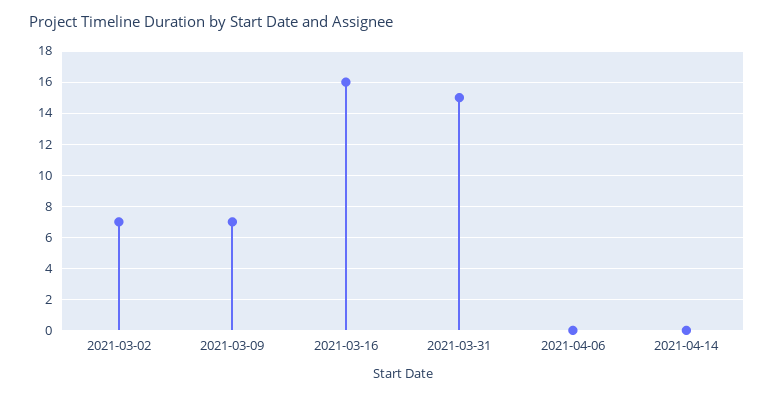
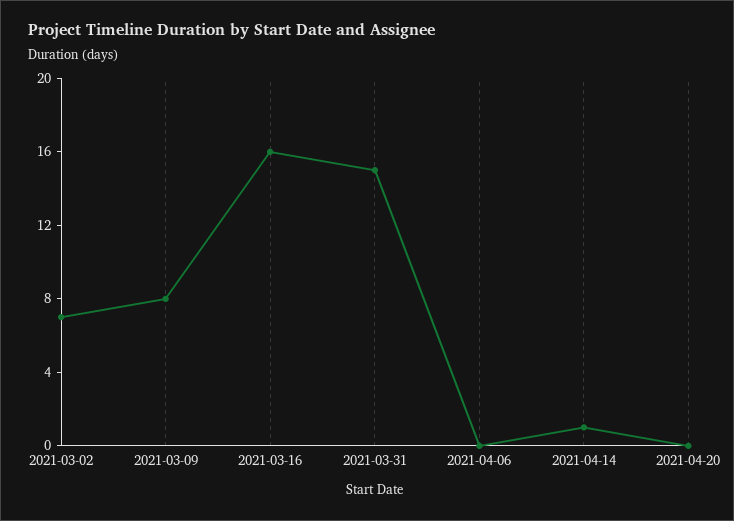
2021-03-09: 7 -> 8
2021-04-14: 0 -> 1
2021-04-20: none -> 0

